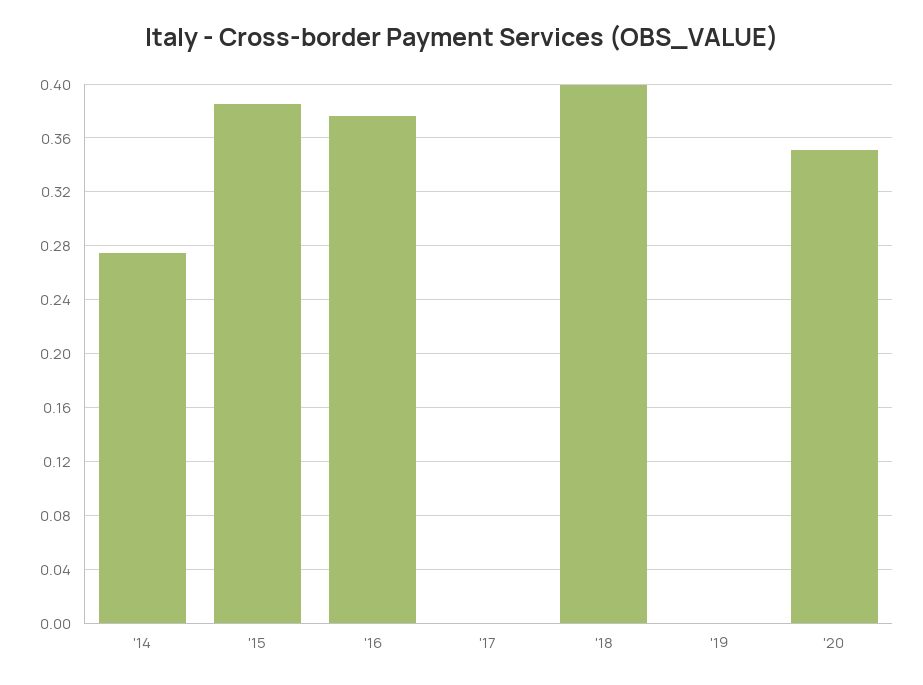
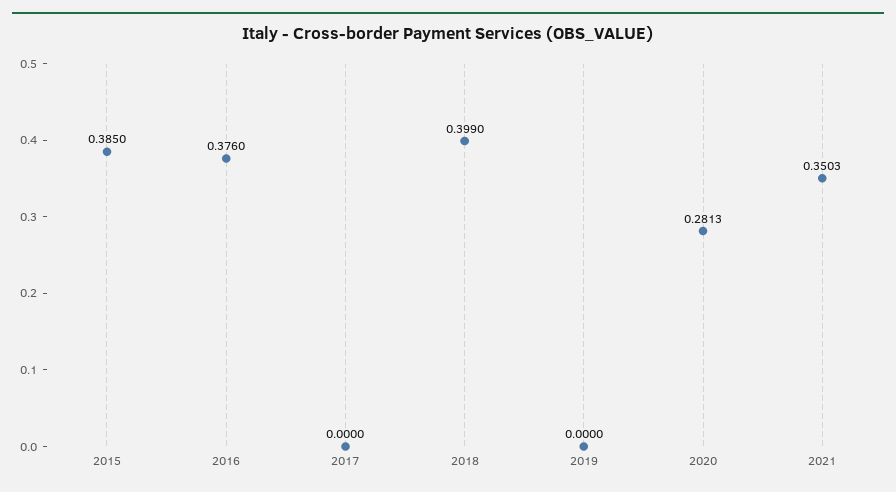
'14: 0.275 -> none
'20: 0.35 -> 0.2813
2021: none -> 0.3503

